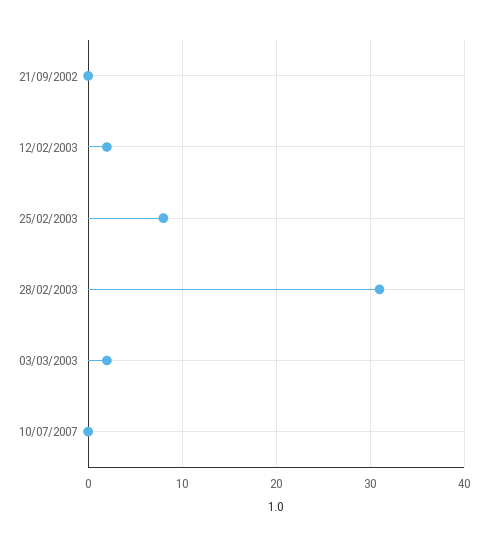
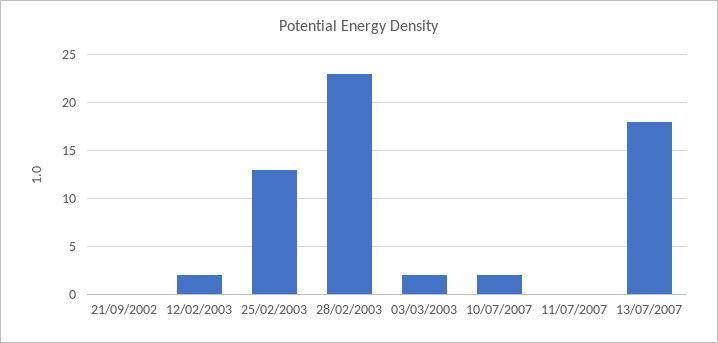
25/02/2003: 8 -> 13
28/02/2003: 31 -> 23
10/07/2007: 0 -> 2
11/07/2007: none -> 0
13/07/2007: none -> 18

